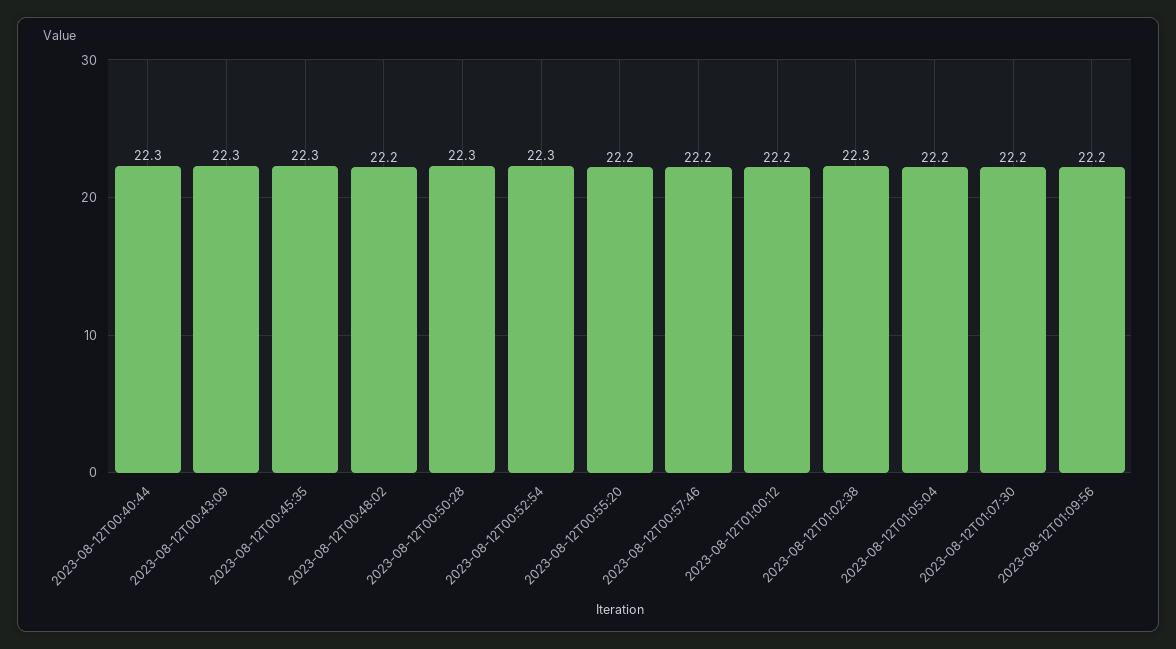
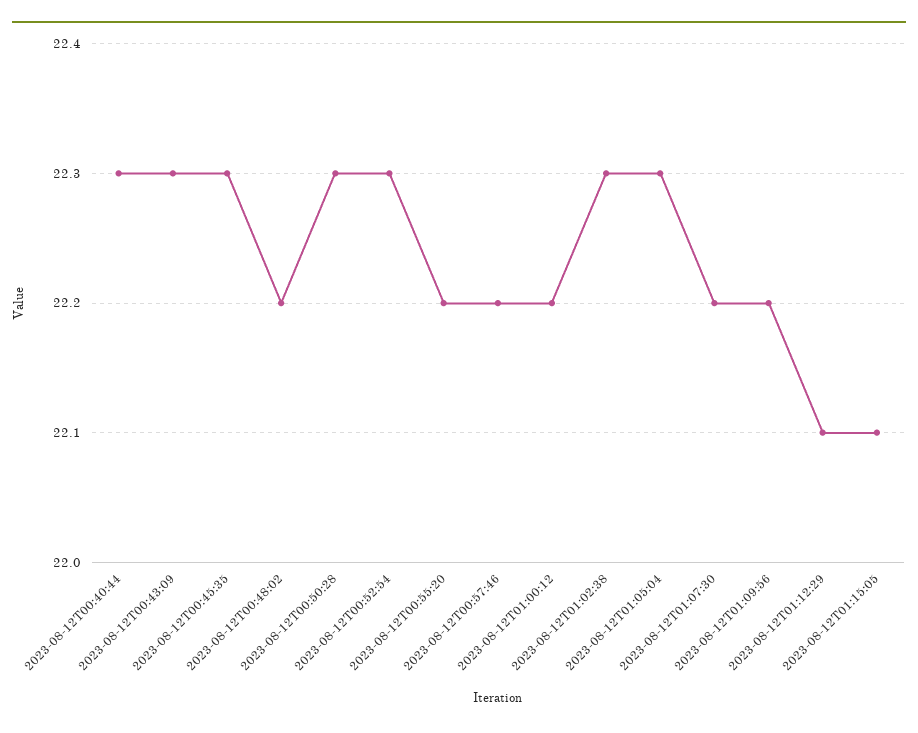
2023-08-12T01:05:04: 22.2 -> 22.3
2023-08-12T01:12:29: none -> 22.1
2023-08-12T01:15:05: none -> 22.1

